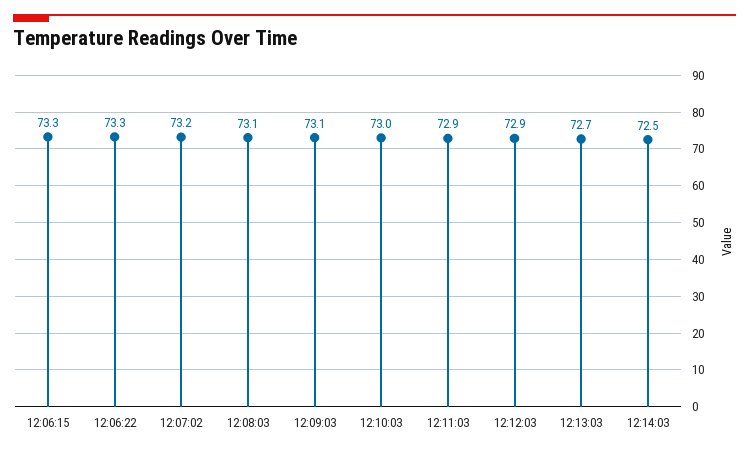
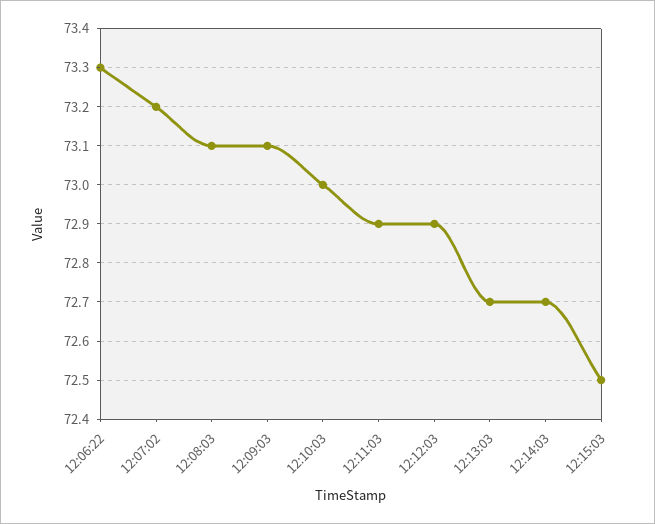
12:06:15: 73.3 -> none
12:14:03: 72.5 -> 72.7
12:15:03: none -> 72.5

